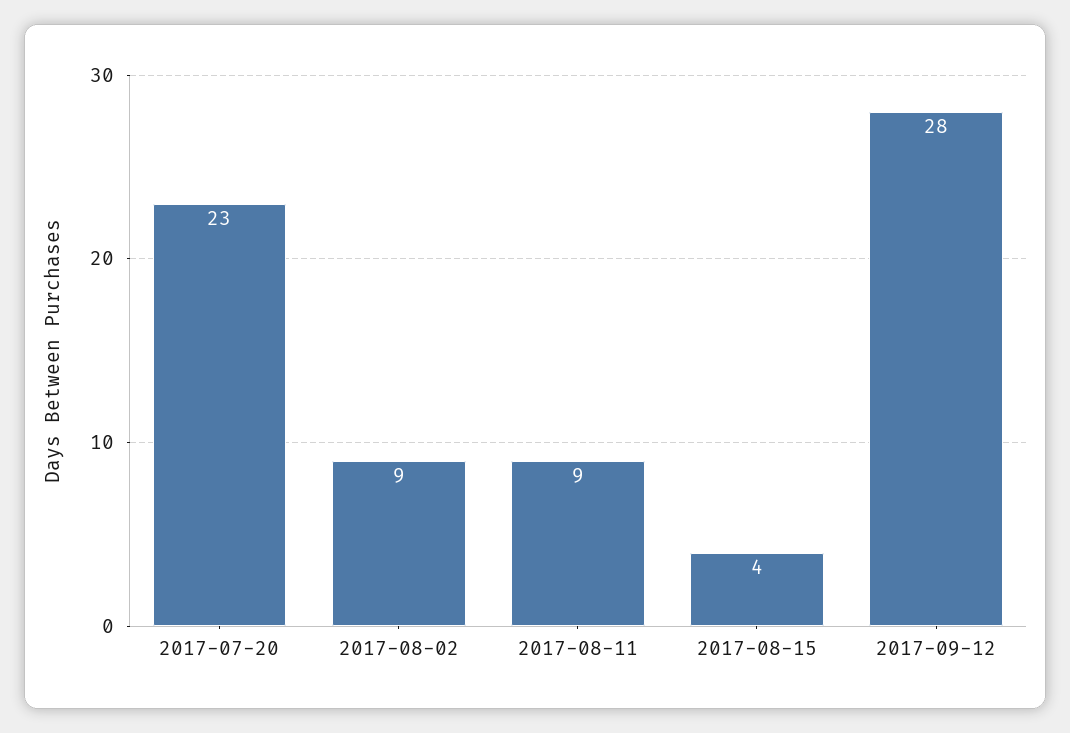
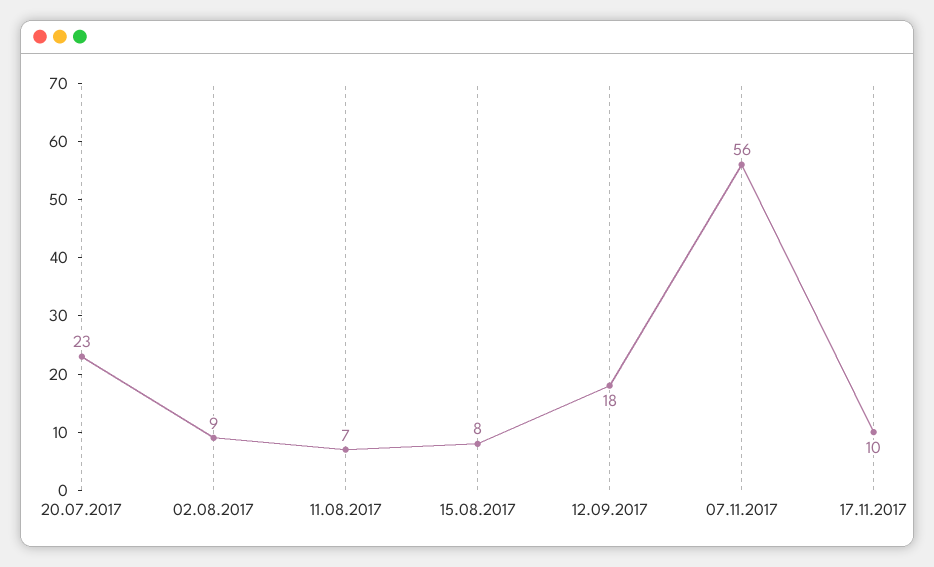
2017-08-11: 9 -> 7
2017-08-15: 4 -> 8
2017-09-12: 28 -> 18
07.11.2017: none -> 56
17.11.2017: none -> 10

